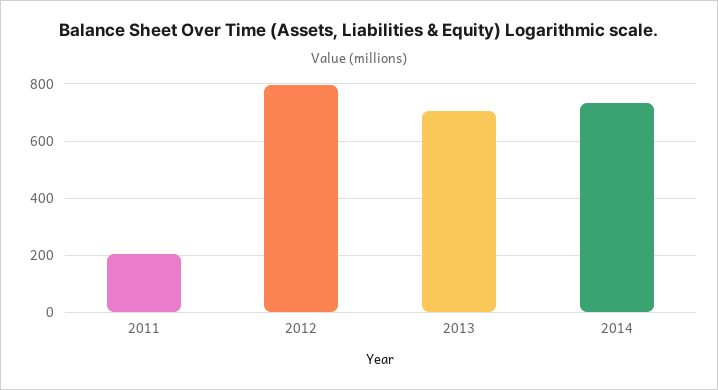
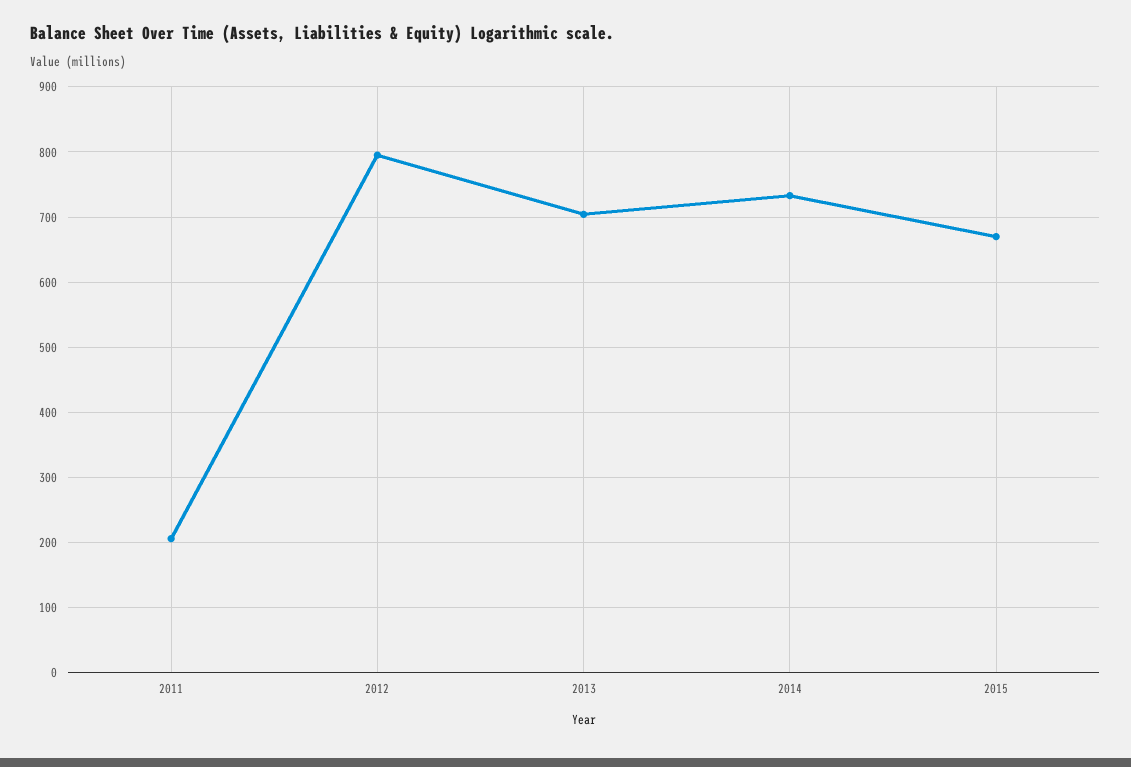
2015: none -> 670

